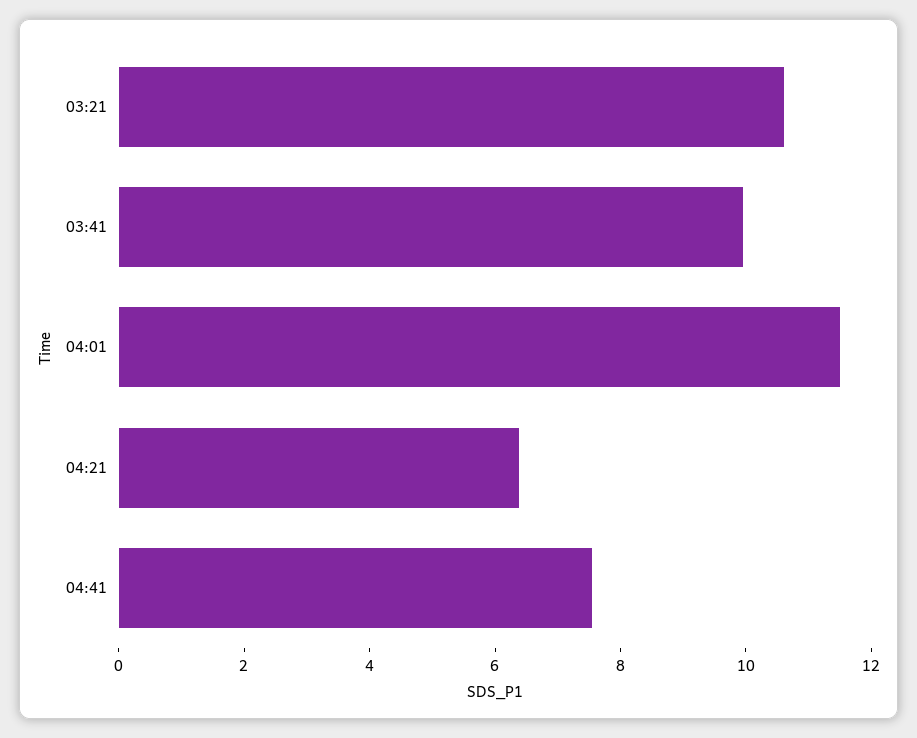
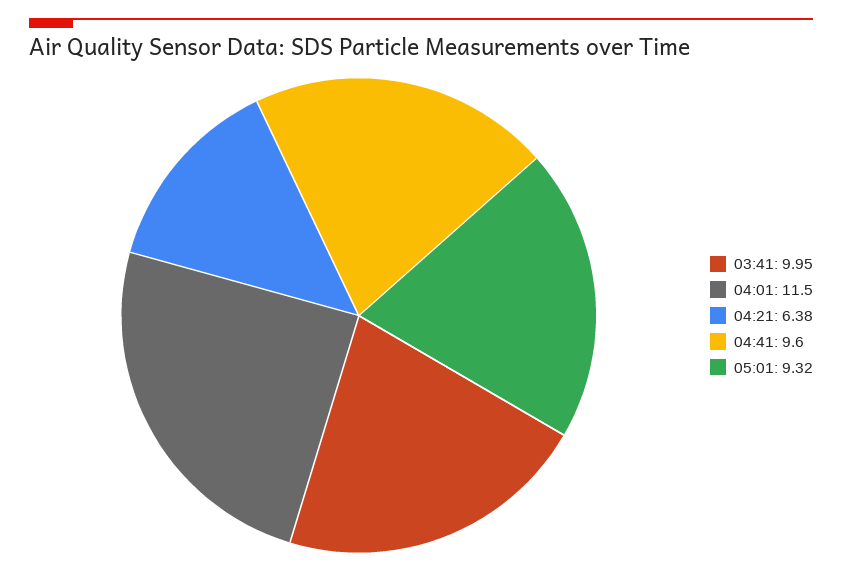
03:21: 10.5 -> none
04:41: 7.5 -> 9.6
05:01: none -> 9.32

